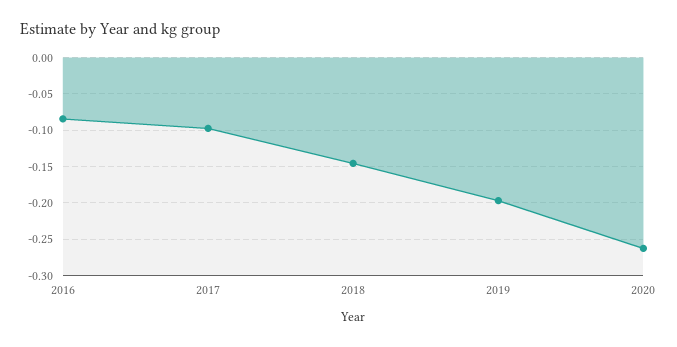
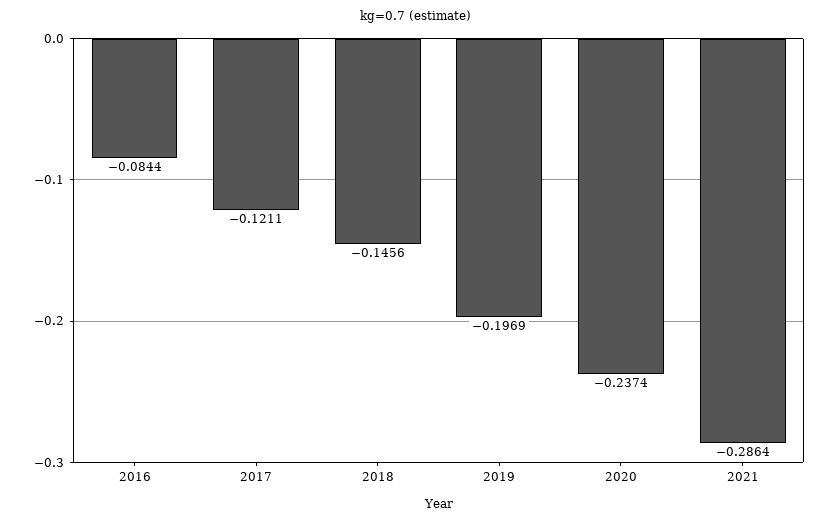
2017: -0.1 -> -0.1211
2020: -0.26 -> -0.2374
2021: none -> -0.2864

